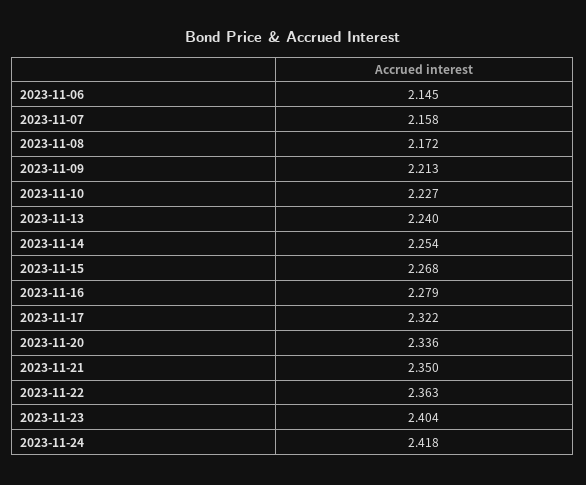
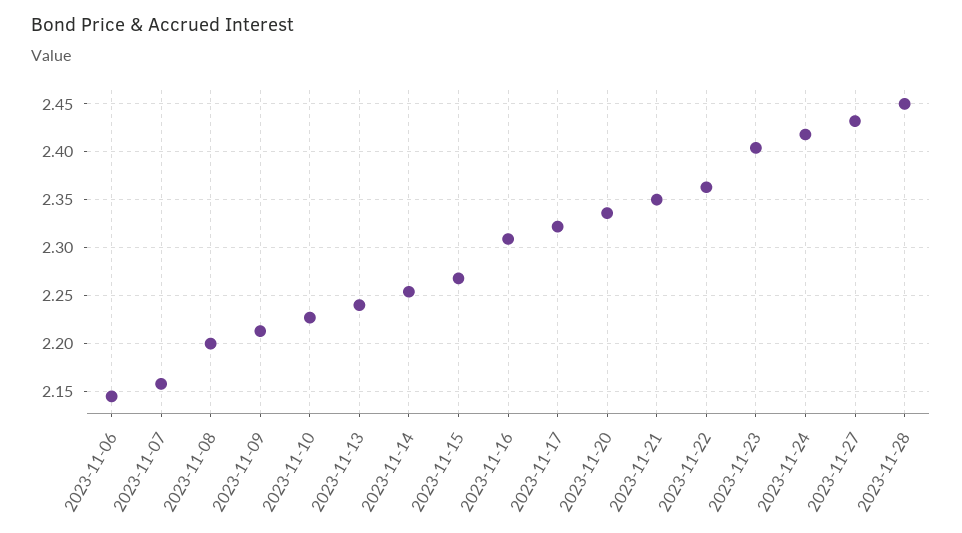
2023-11-08: 2.172 -> 2.2
2023-11-16: 2.279 -> 2.31
2023-11-27: none -> 2.43
2023-11-28: none -> 2.45

